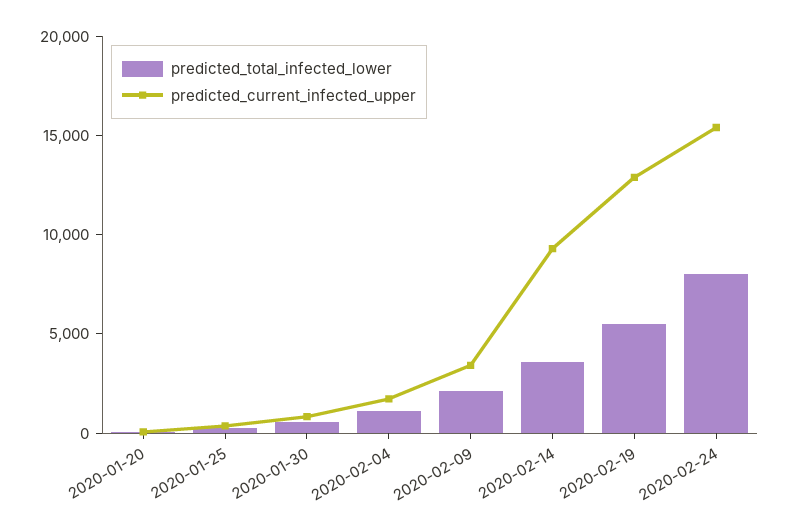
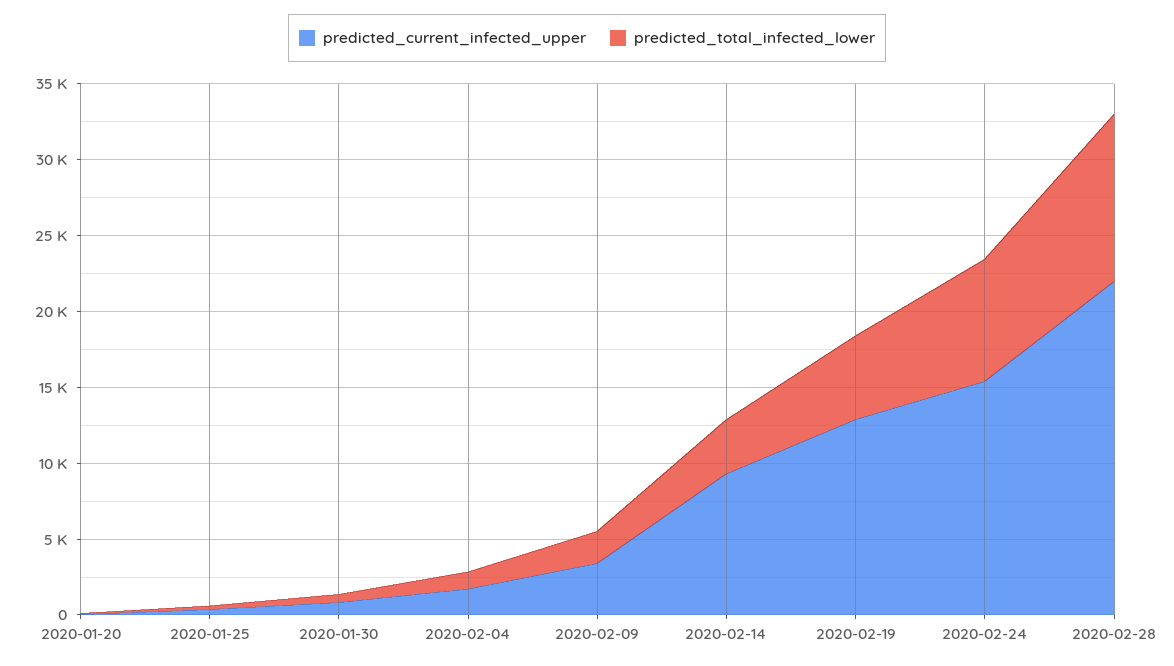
predicted_current_infected_upper, 2020-02-28: none -> 22000
predicted_total_infected_lower, 2020-02-28: none -> 11000

